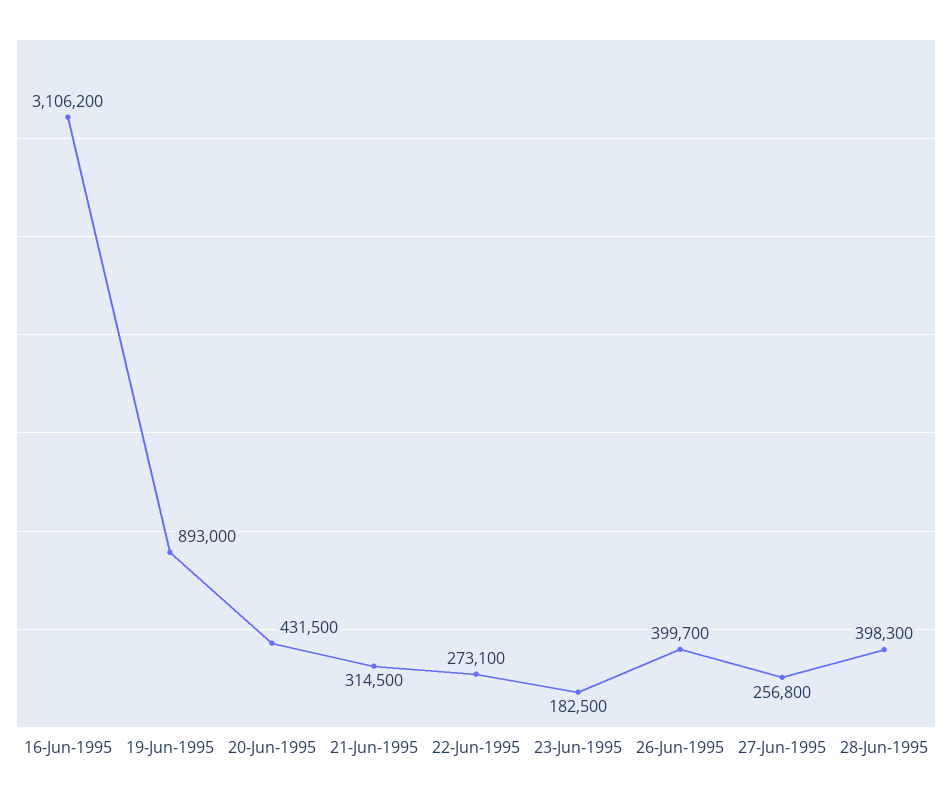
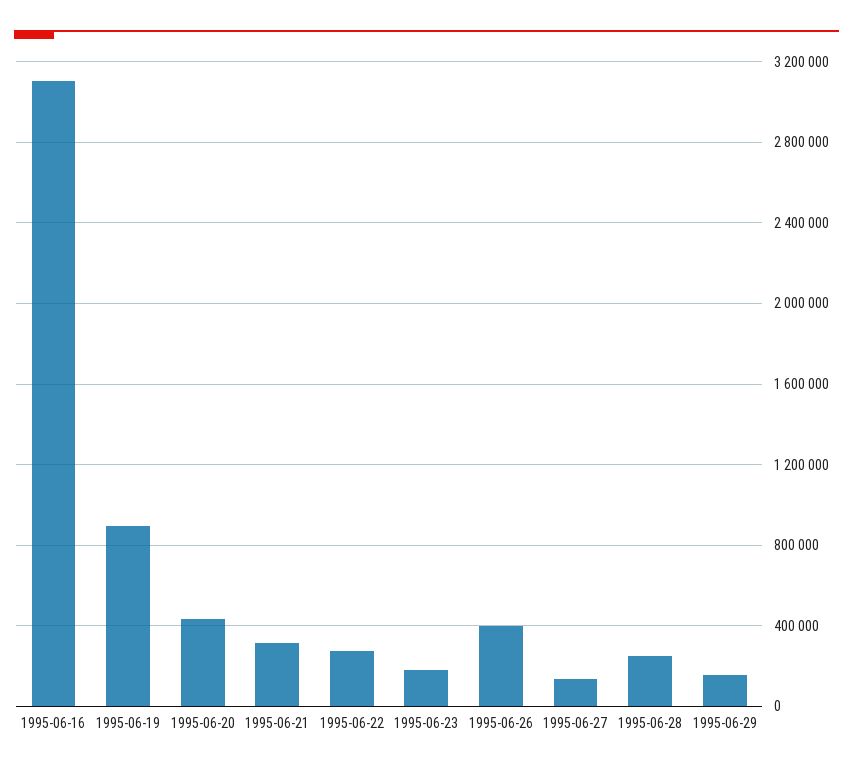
27-Jun-1995: 256800 -> 150000
28-Jun-1995: 398300 -> 250000
1995-06-29: none -> 150000

